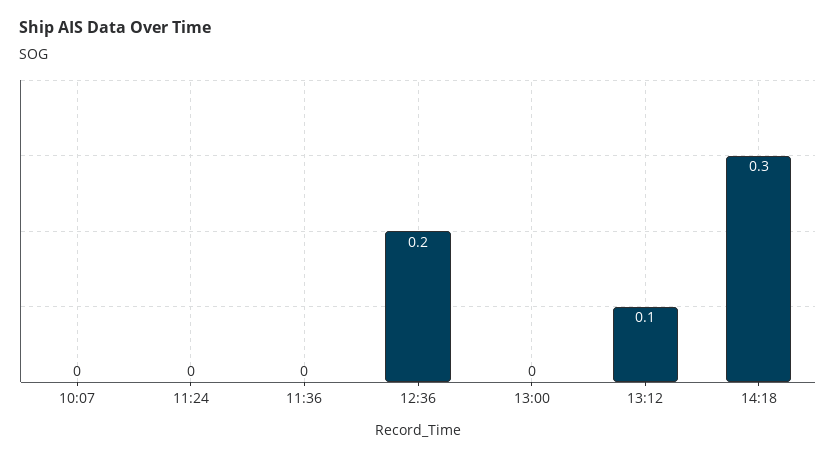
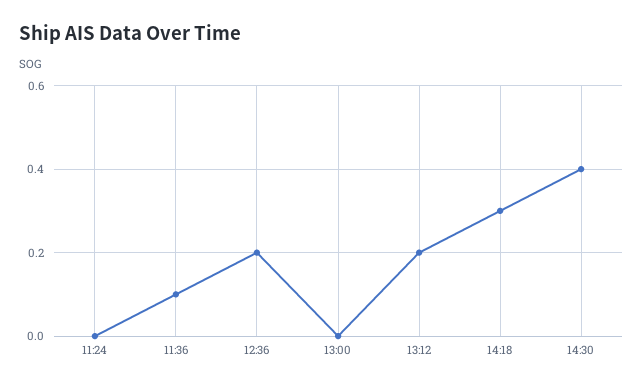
10:07: 0 -> none
11:36: 0 -> 0.1
13:12: 0.1 -> 0.2
14:30: none -> 0.4

